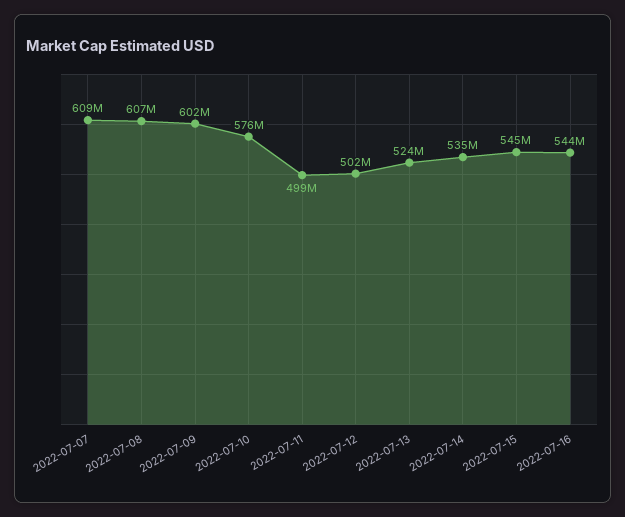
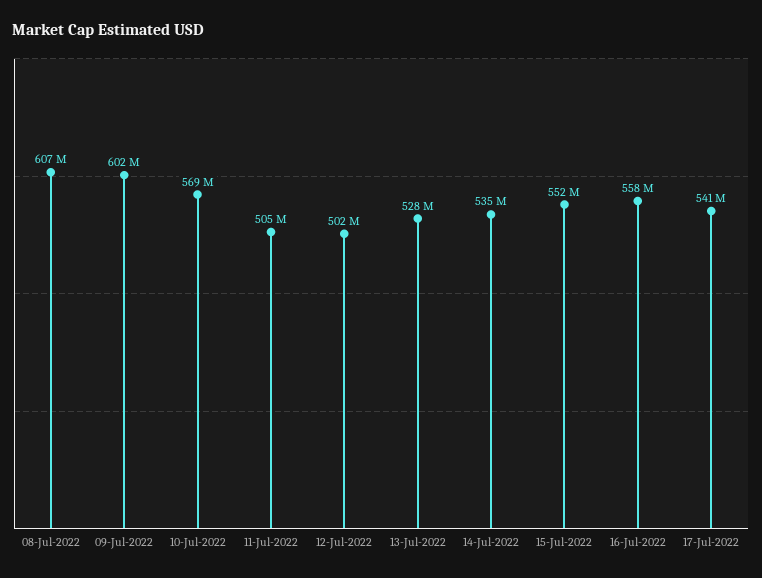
2022-07-07: 609000000 -> none
2022-07-10: 576000000 -> 569000000
2022-07-11: 499000000 -> 505000000
2022-07-13: 524000000 -> 528000000
2022-07-15: 545000000 -> 552000000
2022-07-16: 544000000 -> 558000000
17-Jul-2022: none -> 541000000

